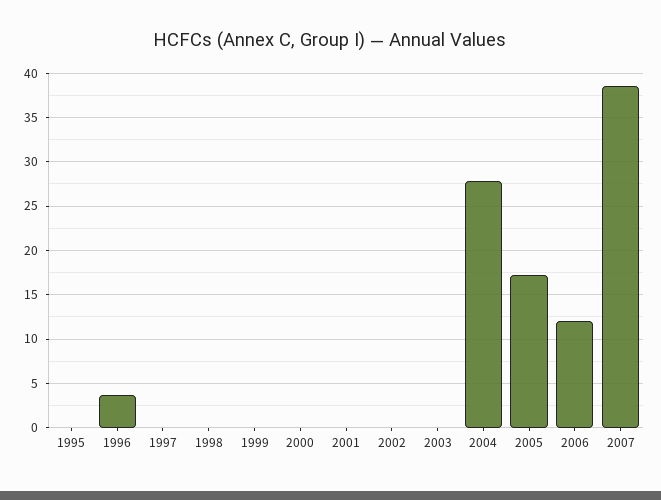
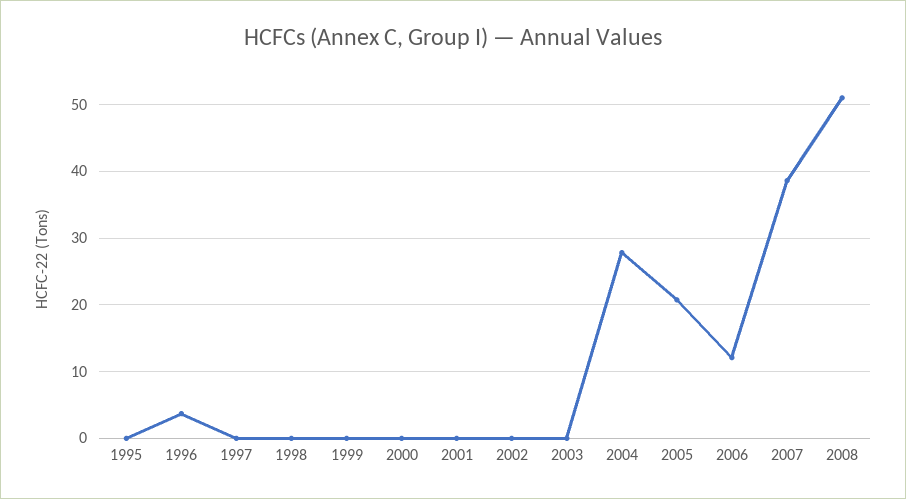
2005: 17 -> 21
2008: none -> 51

